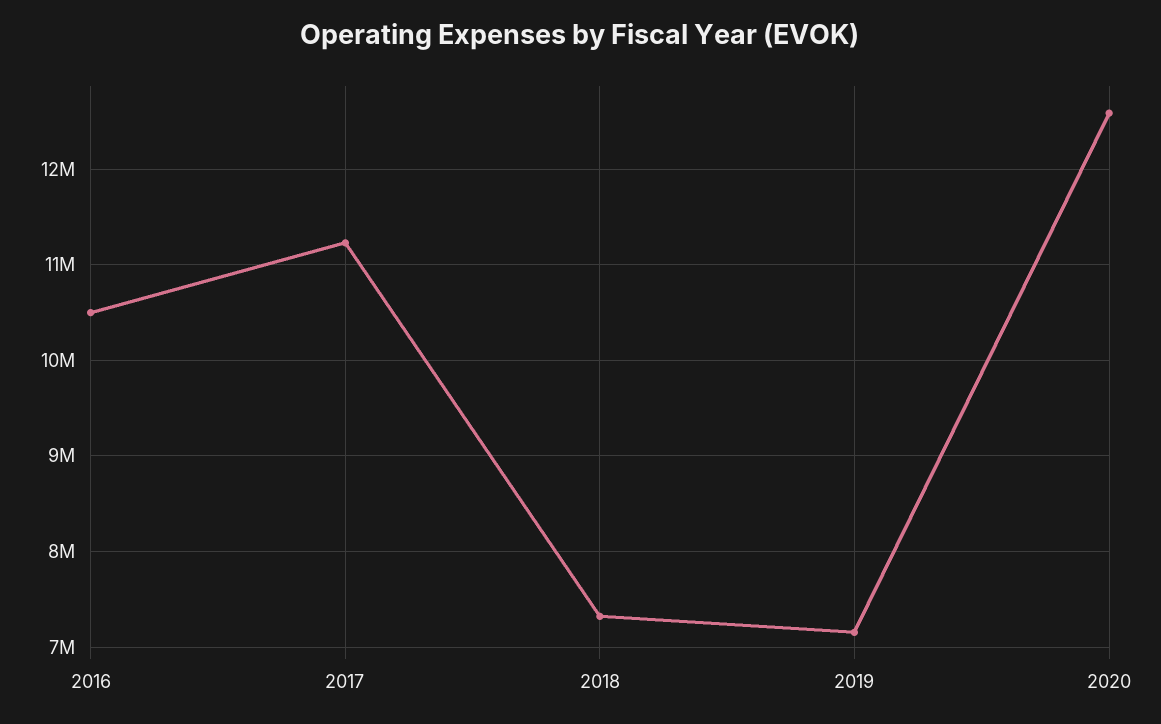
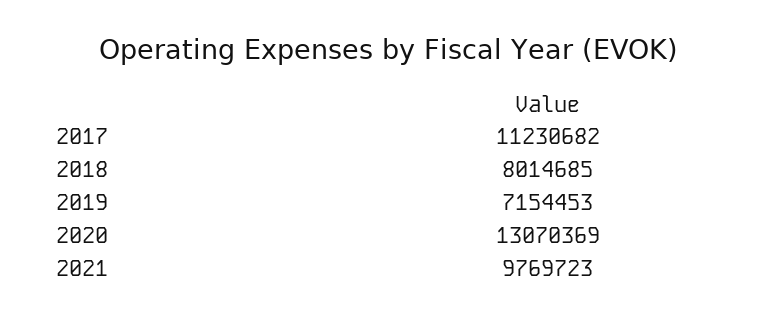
2016: 10500000 -> none
2018: 7300000 -> 8014685
2020: 12600000 -> 13070369
2021: none -> 9769723

